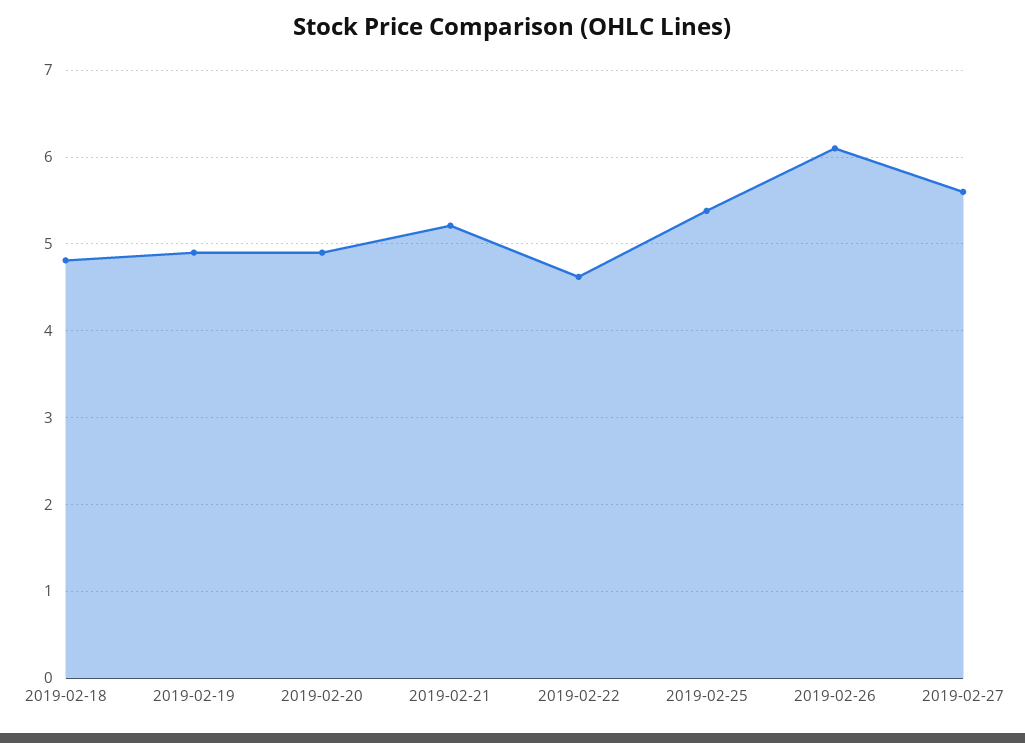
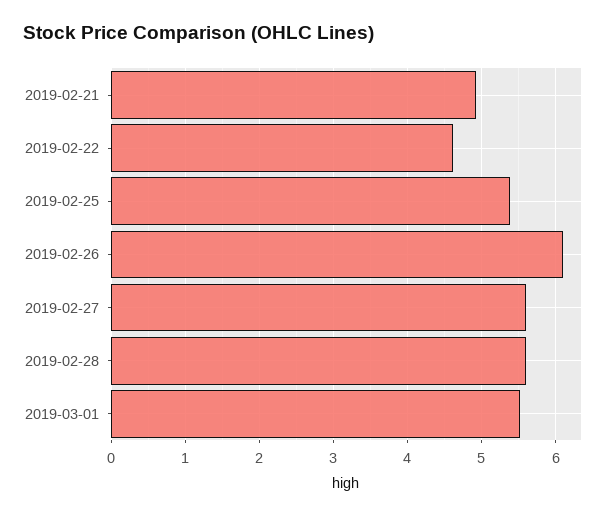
2019-02-18: 4.8 -> none
2019-02-19: 4.9 -> none
2019-02-20: 4.9 -> none
2019-02-21: 5.2 -> 4.9
2019-02-28: none -> 5.6
2019-03-01: none -> 5.5

